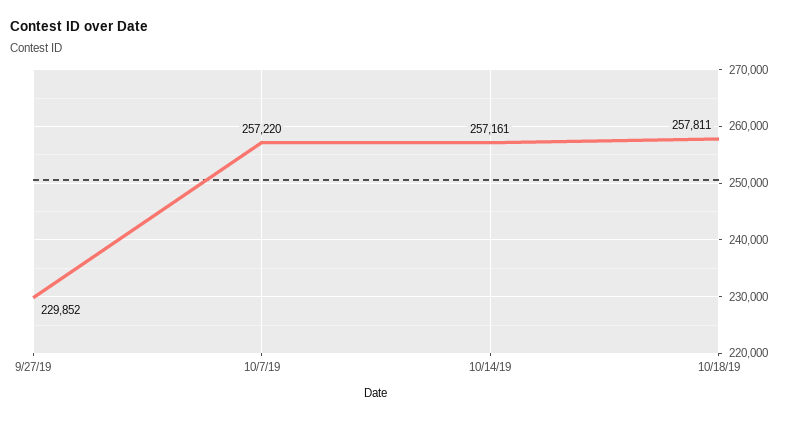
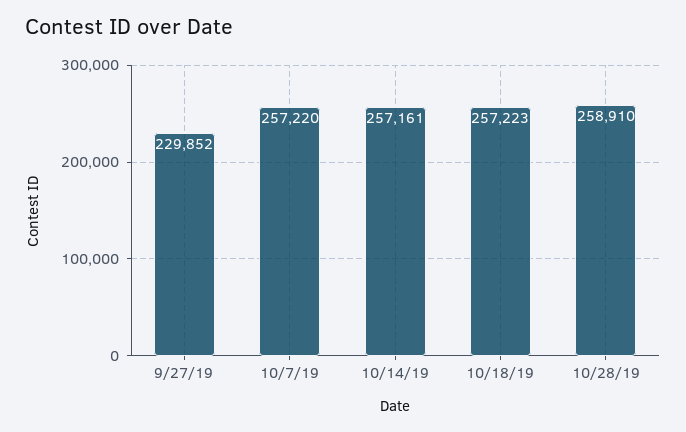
10/18/19: 257811 -> 257223
10/28/19: none -> 258910

